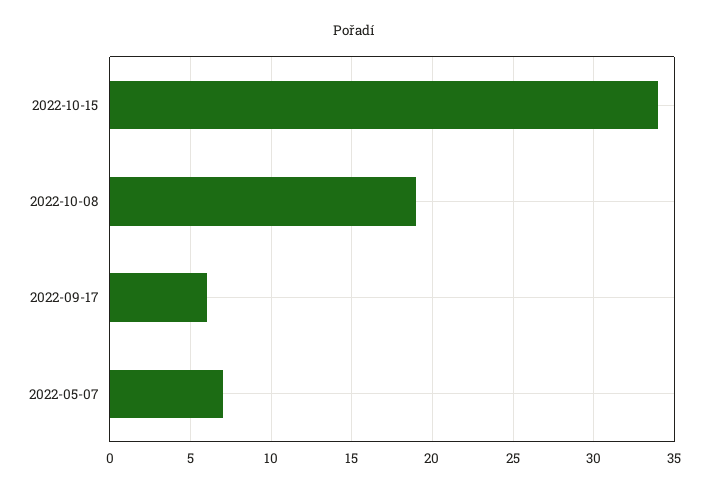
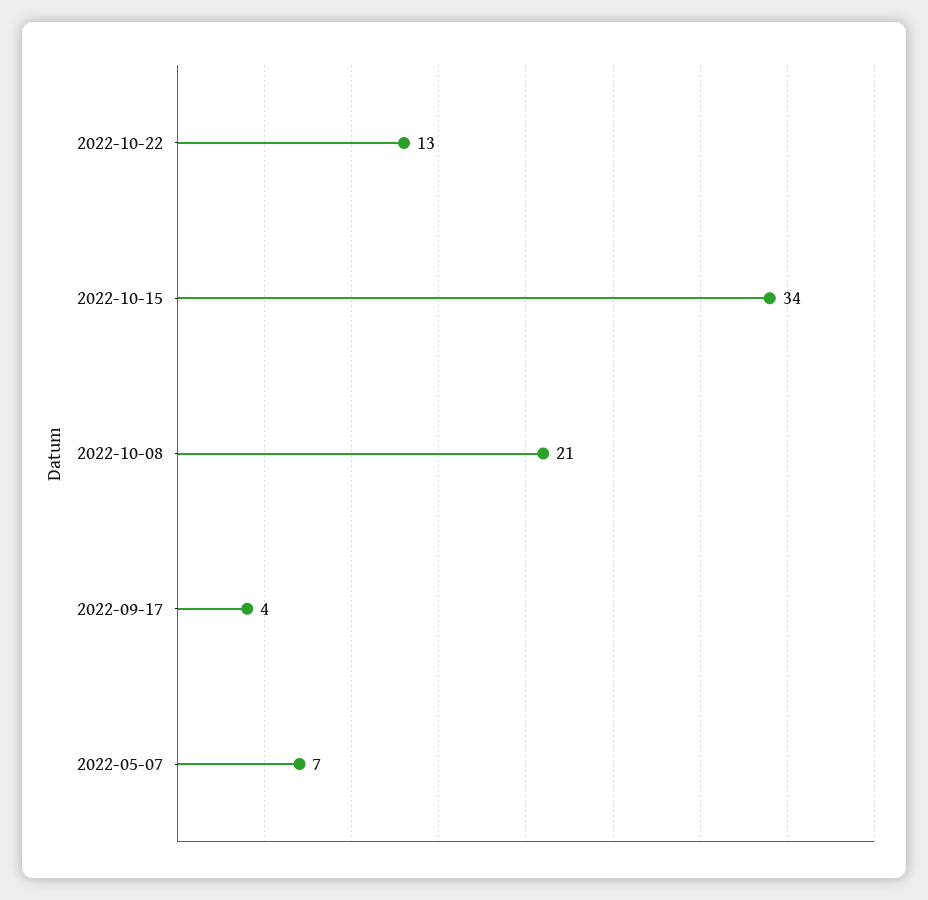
2022-10-08: 19 -> 21
2022-09-17: 6 -> 4
2022-10-22: none -> 13

